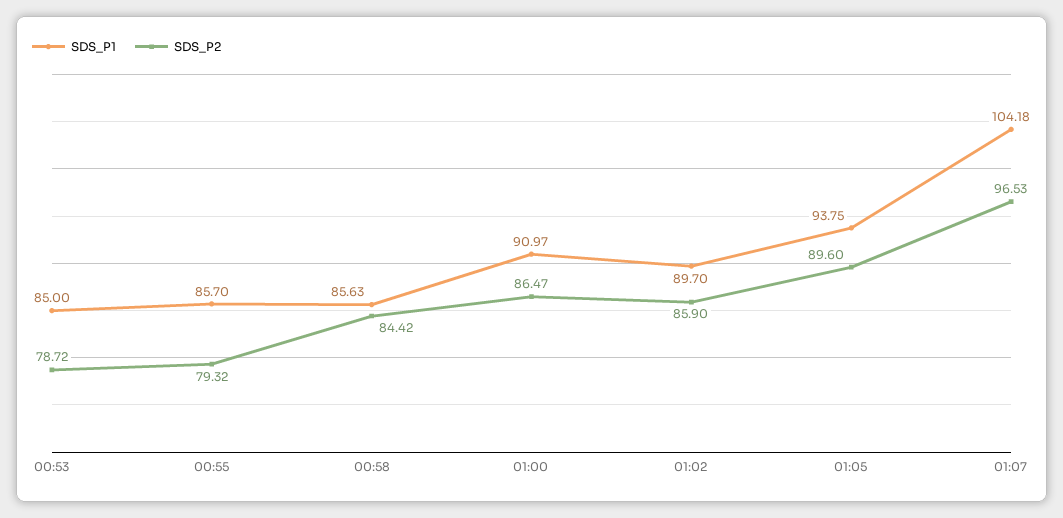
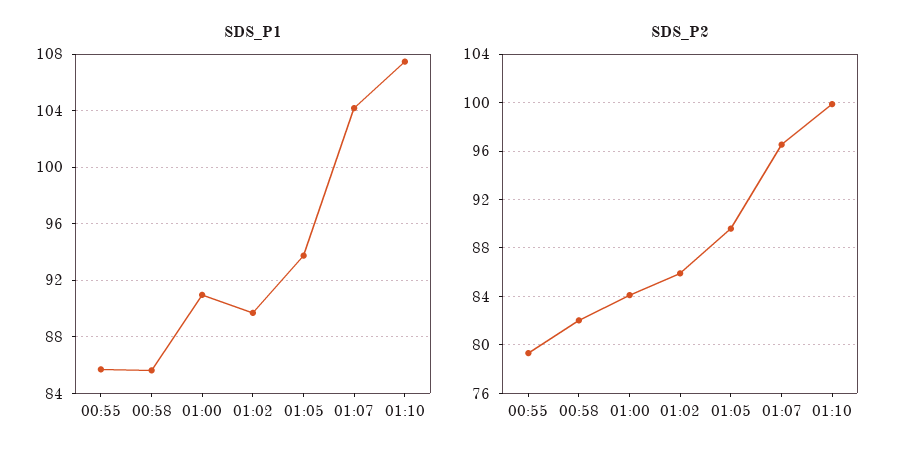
SDS_P1, 00:53: 85 -> none
SDS_P2, 00:53: 78.72 -> none
SDS_P2, 00:58: 84.42 -> 82
SDS_P2, 01:00: 86.47 -> 84
SDS_P1, 01:10: none -> 107.5
SDS_P2, 01:10: none -> 100

